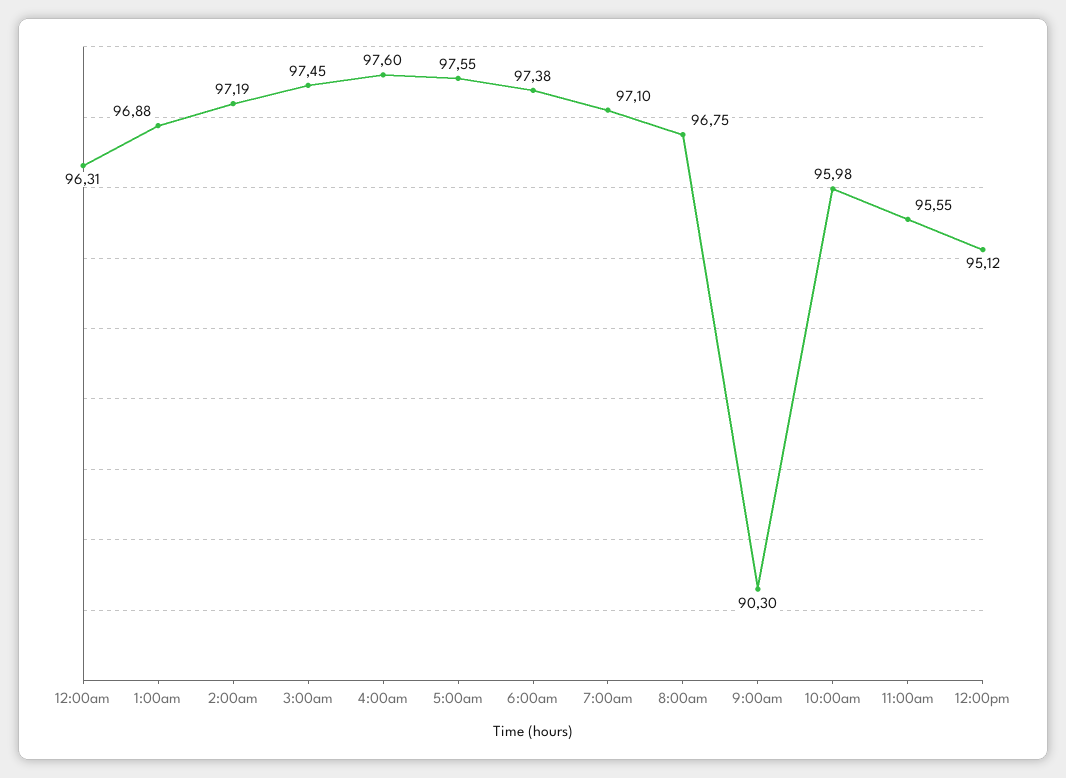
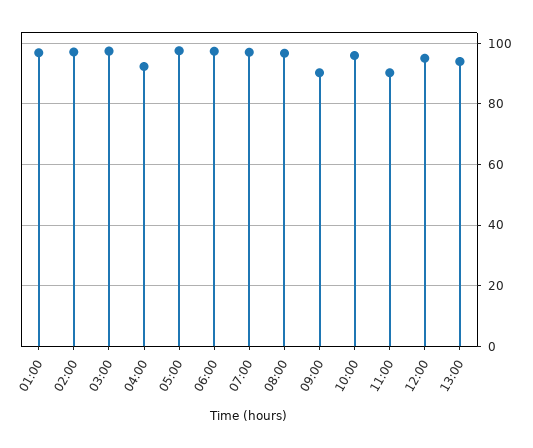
12:00am: 96.31 -> none
4:00am: 97.6 -> 92
11:00am: 95.55 -> 90
13:00: none -> 94

